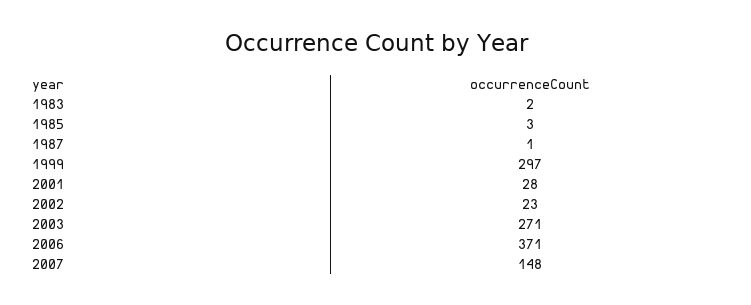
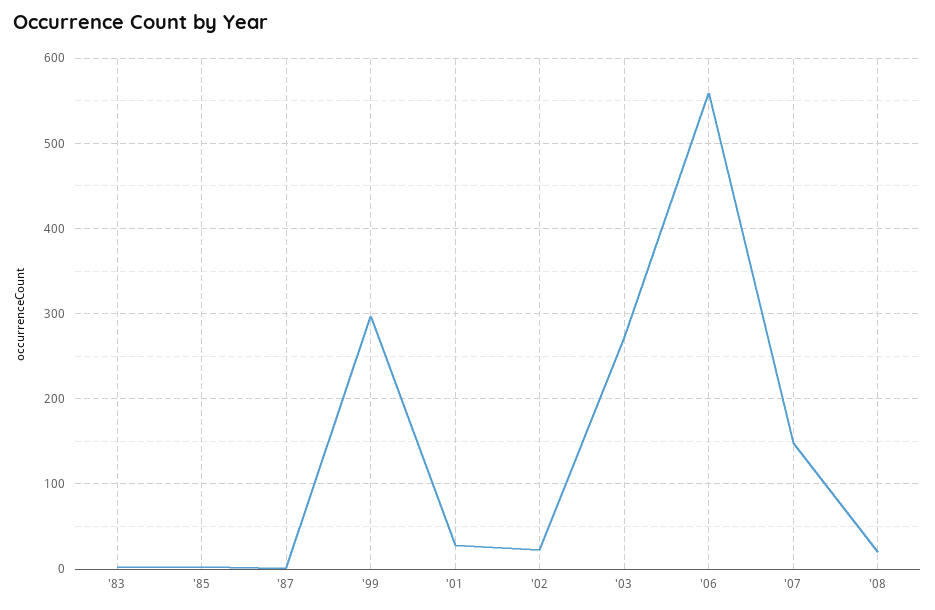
2006: 371 -> 560
'08: none -> 20

